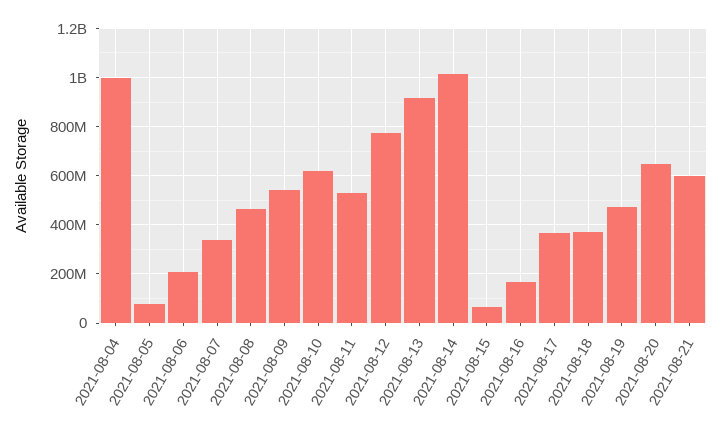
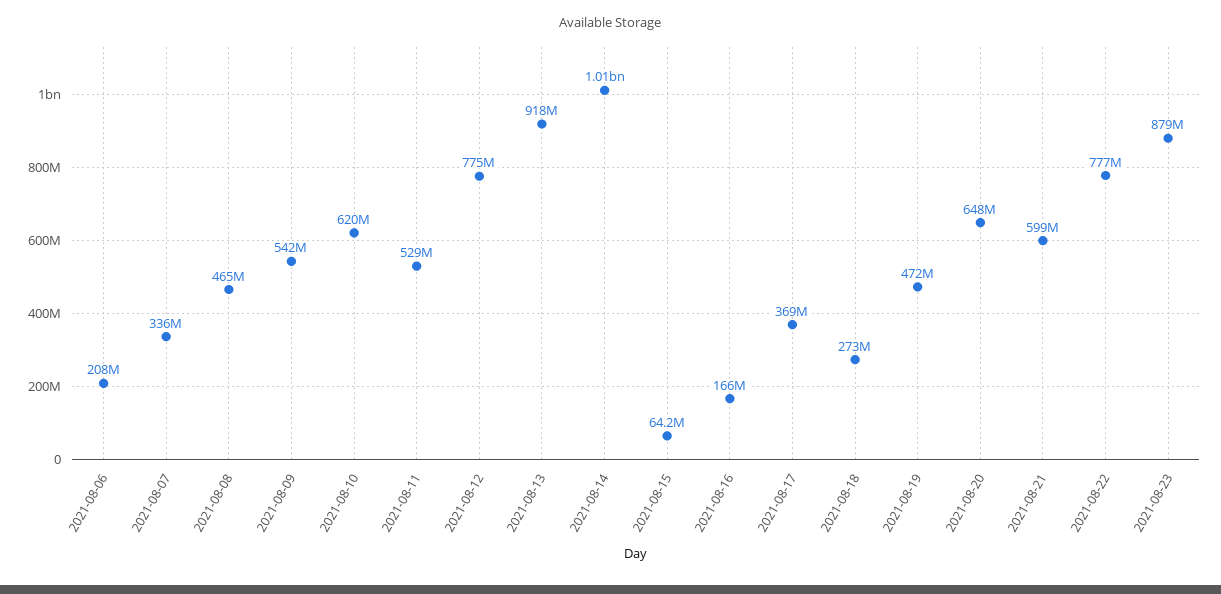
2021-08-04: 1000000000 -> none
2021-08-05: 75000000 -> none
2021-08-18: 375000000 -> 273000000
2021-08-22: none -> 777000000
2021-08-23: none -> 879000000

